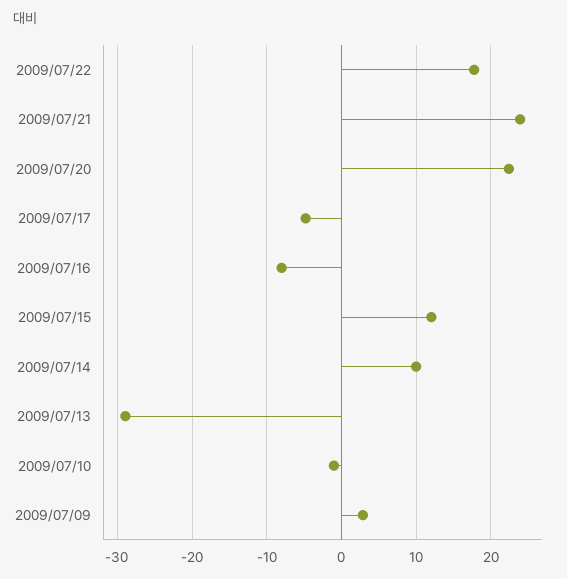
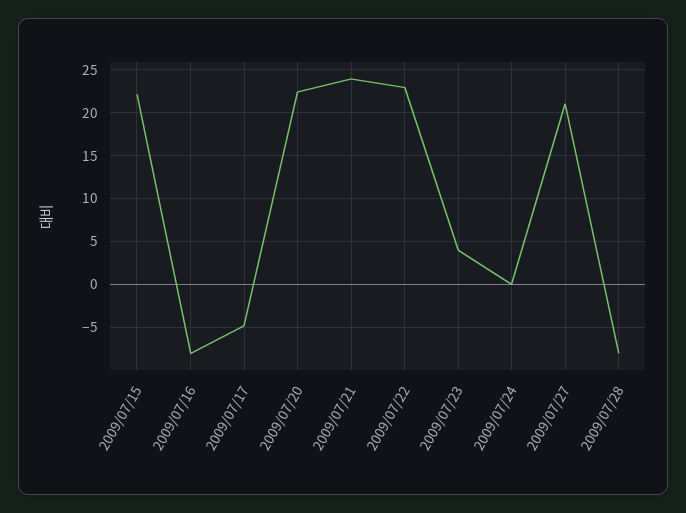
2009/07/22: 18 -> 23
2009/07/15: 12 -> 22
2009/07/14: 10 -> none
2009/07/13: -29 -> none
2009/07/10: -1 -> none
2009/07/09: 3 -> none
2009/07/23: none -> 4
2009/07/24: none -> 0
2009/07/27: none -> 21
2009/07/28: none -> -8

